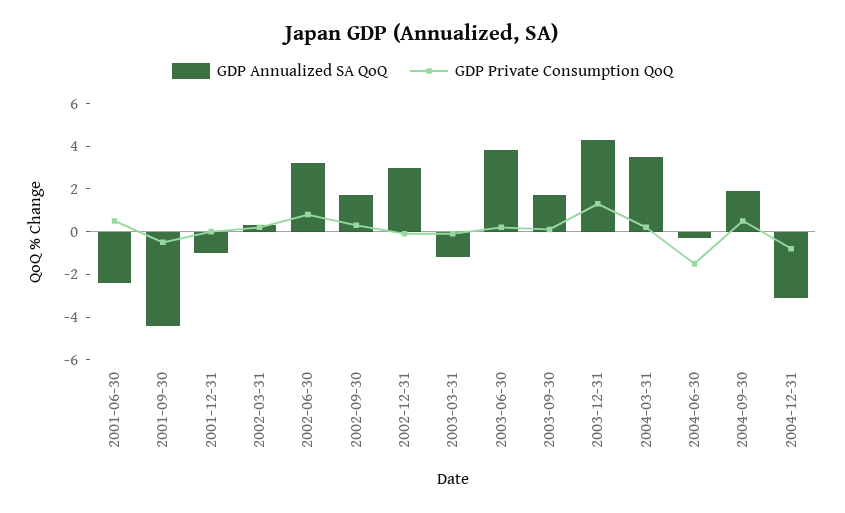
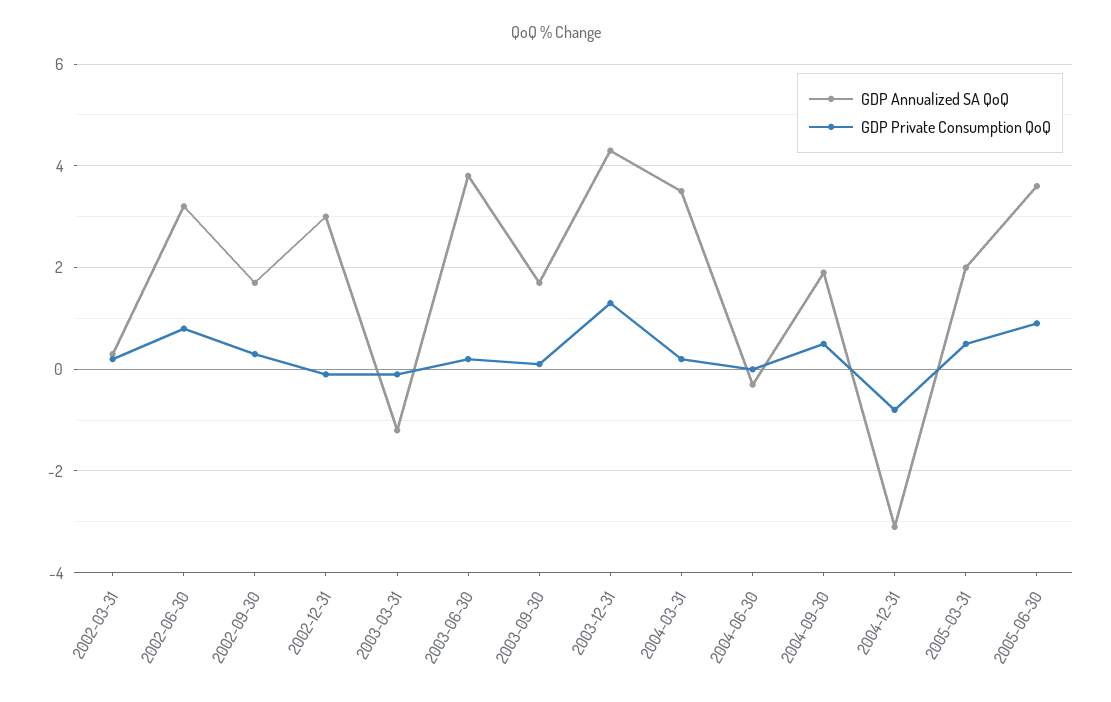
GDP Annualized SA QoQ, 2001-06-30: -2.5 -> none
GDP Private Consumption QoQ, 2001-06-30: 0.5 -> none
GDP Annualized SA QoQ, 2001-09-30: -4.5 -> none
GDP Private Consumption QoQ, 2001-09-30: -0.5 -> none
GDP Annualized SA QoQ, 2001-12-31: -1 -> none
GDP Private Consumption QoQ, 2001-12-31: 0 -> none
GDP Private Consumption QoQ, 2004-06-30: -1.5 -> 0
GDP Annualized SA QoQ, 2005-03-31: none -> 2
GDP Private Consumption QoQ, 2005-03-31: none -> 0.5
GDP Annualized SA QoQ, 2005-06-30: none -> 3.5
GDP Private Consumption QoQ, 2005-06-30: none -> 1

